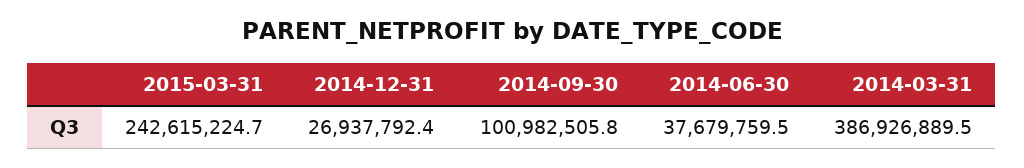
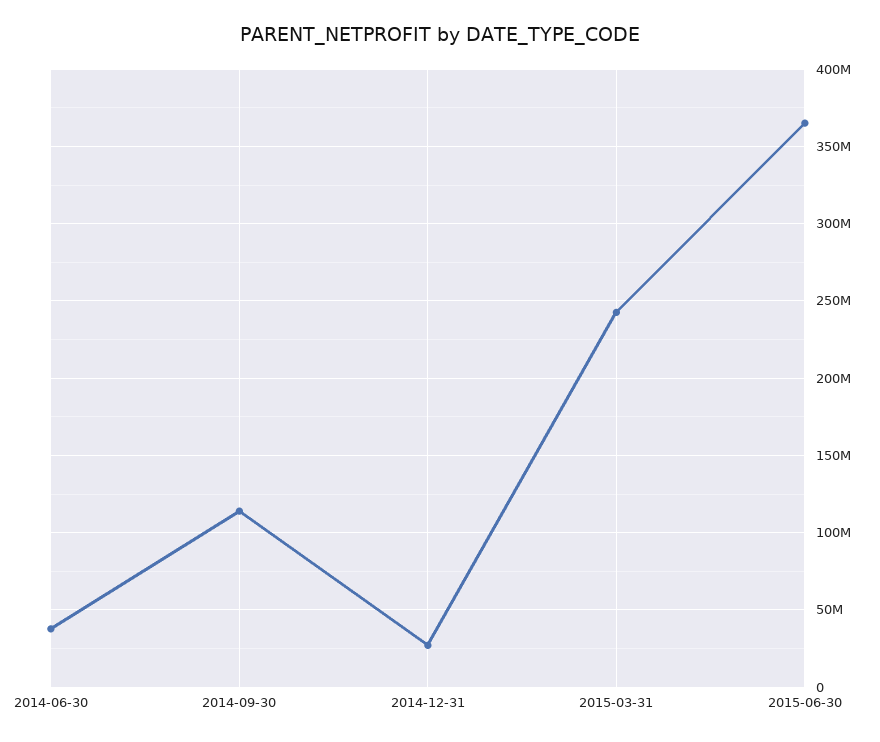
2014-09-30: 100982505.8 -> 115000000
2014-03-31: 386926889.5 -> none
2015-06-30: none -> 365000000

